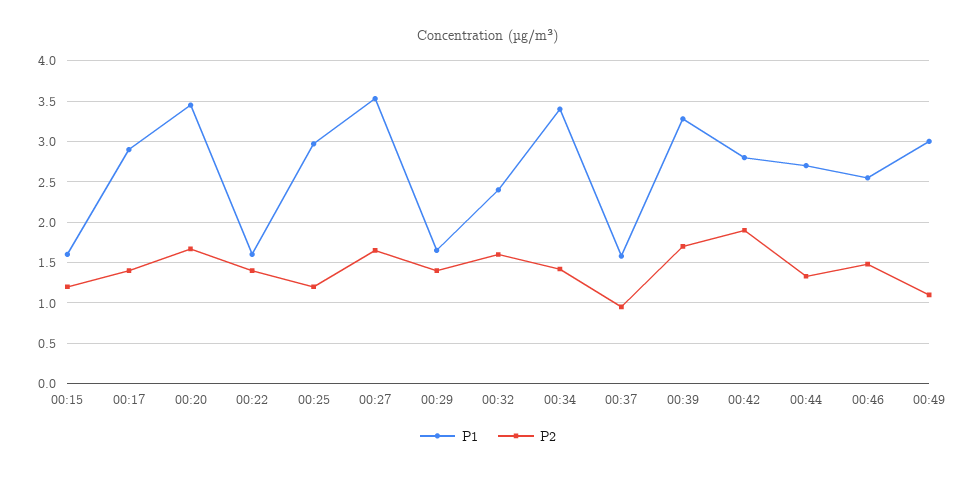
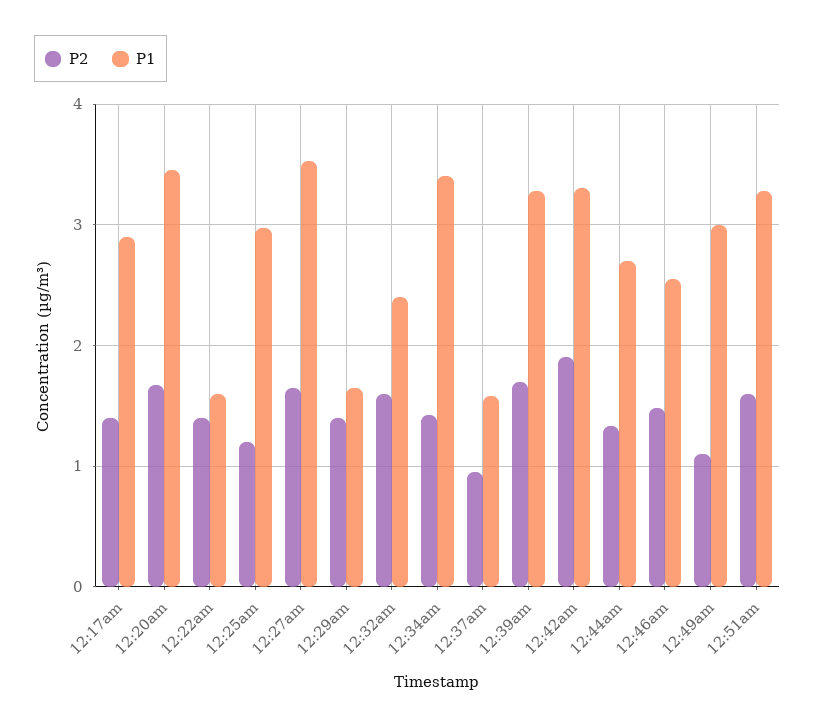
P1, 00:15: 1.6 -> none
P2, 00:15: 1.2 -> none
P1, 00:42: 2.8 -> 3.3
P2, 12:51am: none -> 1.6
P1, 12:51am: none -> 3.3

